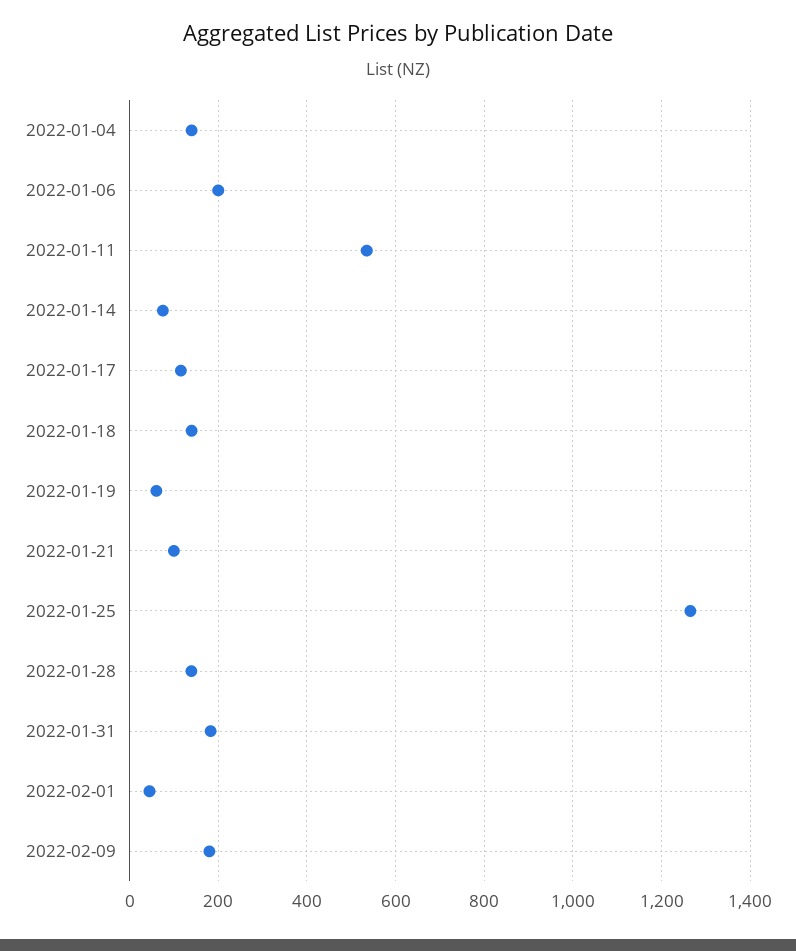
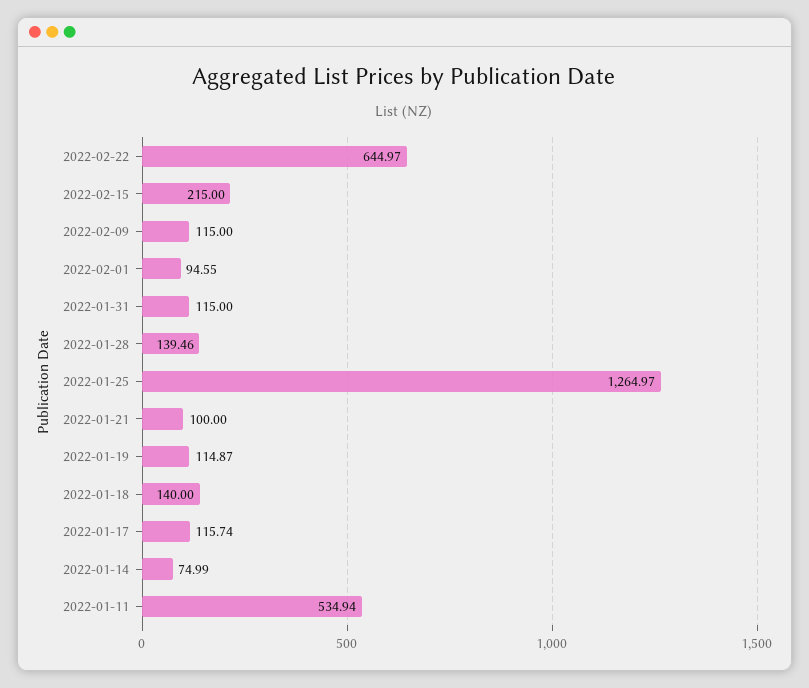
2022-01-04: 140 -> none
2022-01-06: 200 -> none
2022-01-19: 60 -> 114.87
2022-01-31: 180 -> 115
2022-02-01: 40 -> 94.55
2022-02-09: 180 -> 115
2022-02-22: none -> 644.97
2022-02-15: none -> 215

